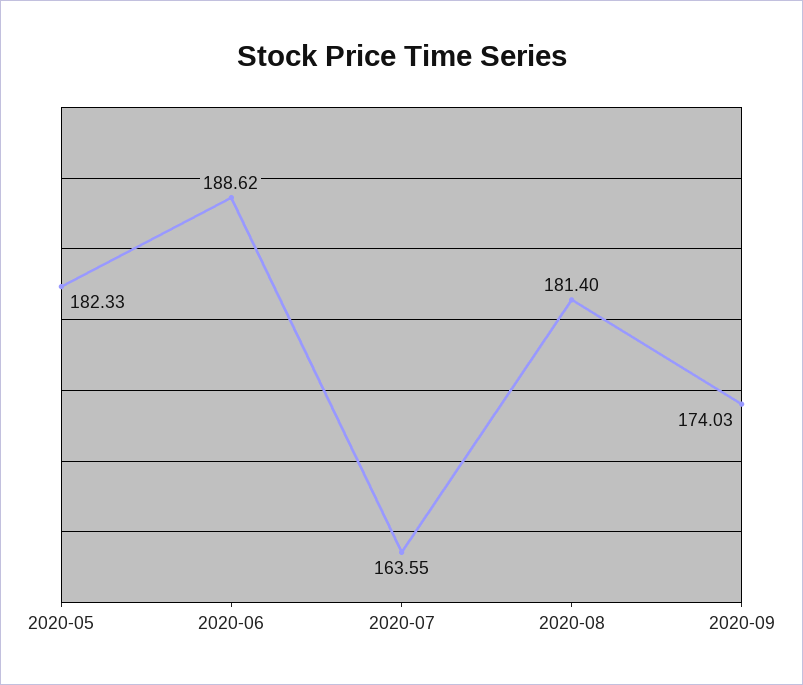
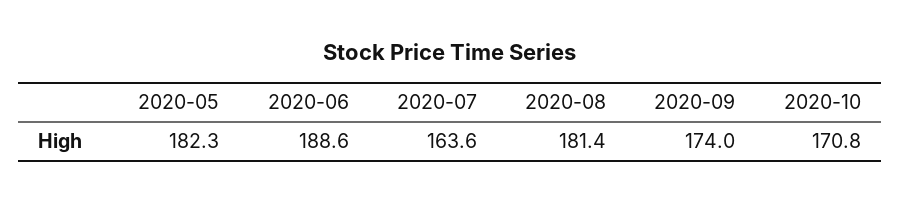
2020-10: none -> 170.8

